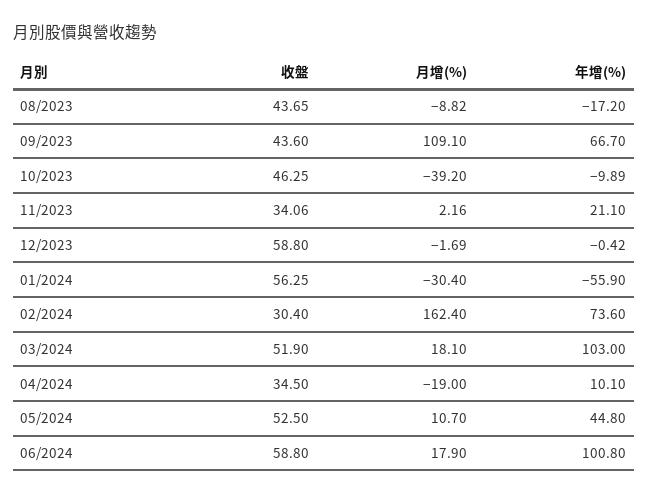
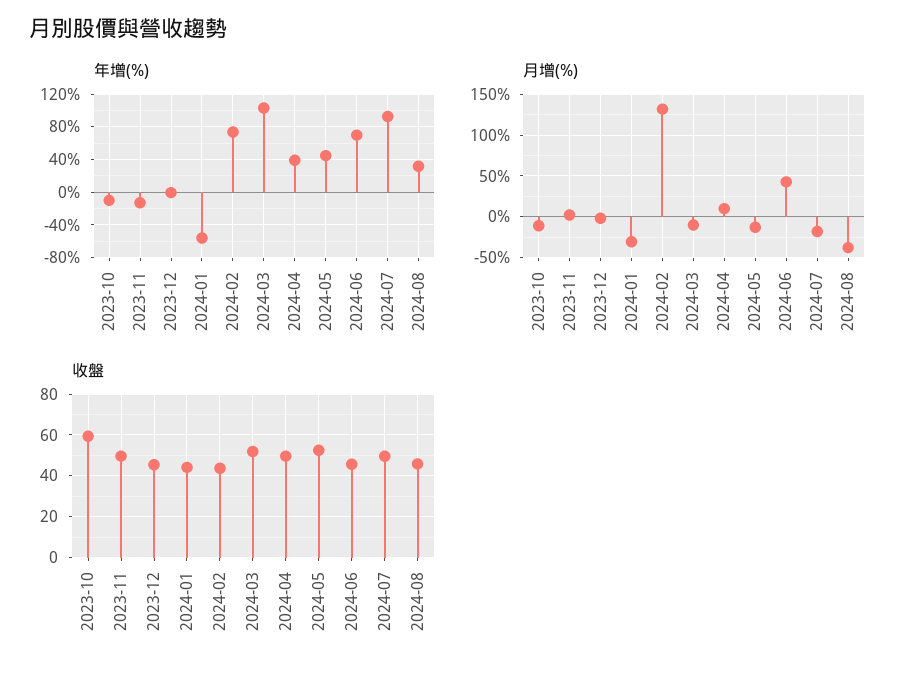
收盤, 08/2023: 43.65 -> none
月增(%), 08/2023: -8.82 -> none
年增(%), 08/2023: -17.2 -> none
收盤, 09/2023: 43.6 -> none
月增(%), 09/2023: 109.1 -> none
年增(%), 09/2023: 66.7 -> none
收盤, 10/2023: 46.25 -> 60
月增(%), 10/2023: -39.2 -> -10
收盤, 11/2023: 34.06 -> 50
年增(%), 11/2023: 21.1 -> -10
收盤, 12/2023: 58.8 -> 45
收盤, 01/2024: 56.25 -> 45
收盤, 02/2024: 30.4 -> 45
月增(%), 02/2024: 162.4 -> 130
月增(%), 03/2024: 18.1 -> -10
收盤, 04/2024: 34.5 -> 50
月增(%), 04/2024: -19 -> 10
年增(%), 04/2024: 10.1 -> 40
月增(%), 05/2024: 10.7 -> -10
收盤, 06/2024: 58.8 -> 45
月增(%), 06/2024: 17.9 -> 40
年增(%), 06/2024: 100.8 -> 70
年增(%), 2024-07: none -> 90
年增(%), 2024-08: none -> 30
月增(%), 2024-07: none -> -20
月增(%), 2024-08: none -> -40
收盤, 2024-07: none -> 50
收盤, 2024-08: none -> 45

